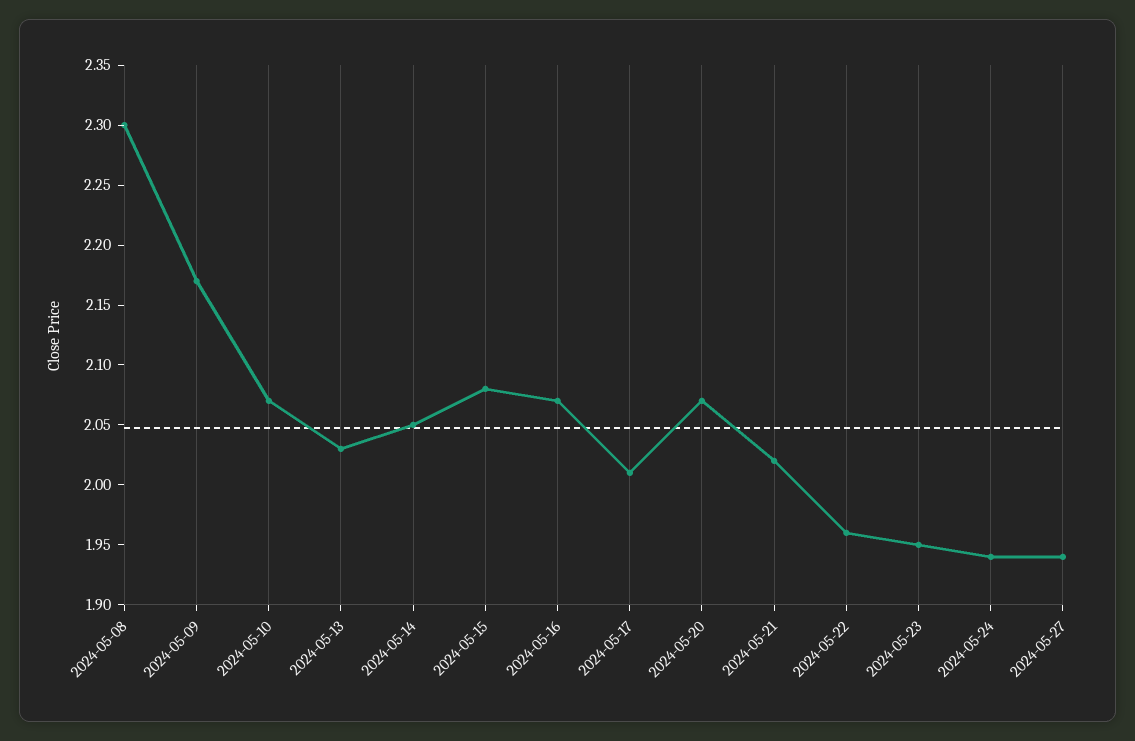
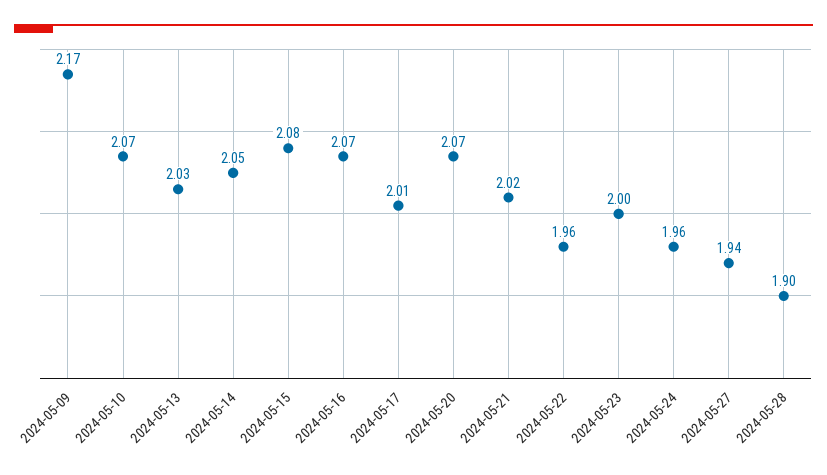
2024-05-08: 2.3 -> none
2024-05-23: 1.95 -> 2
2024-05-24: 1.94 -> 1.96
2024-05-28: none -> 1.9

